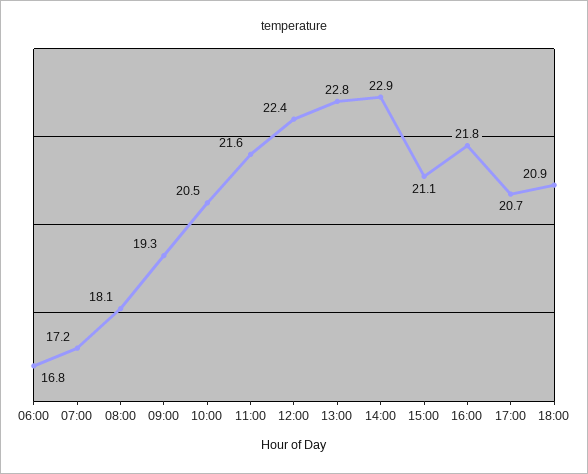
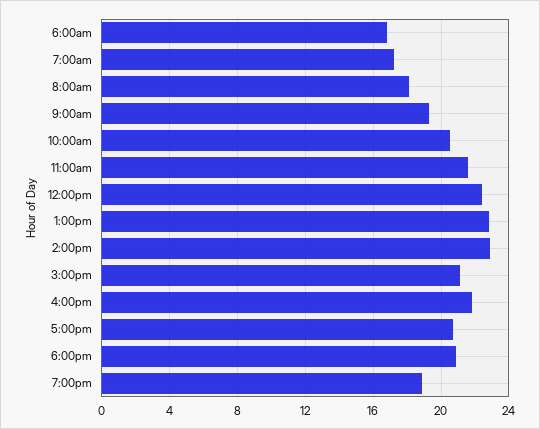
7:00pm: none -> 19

